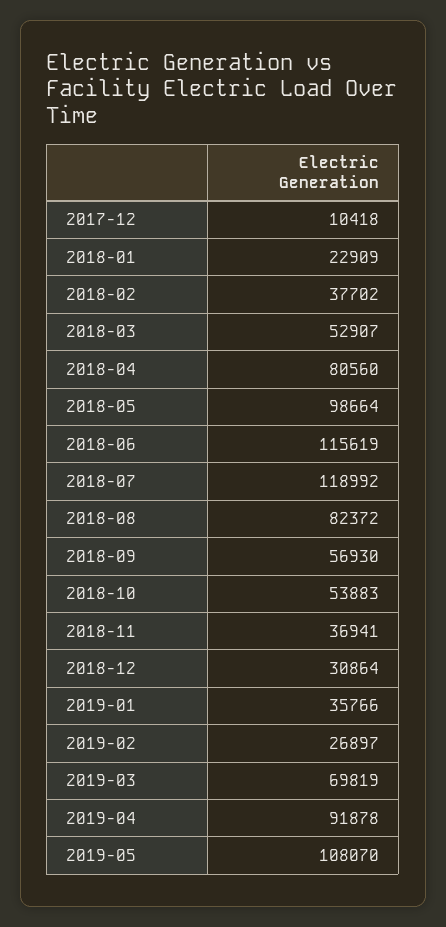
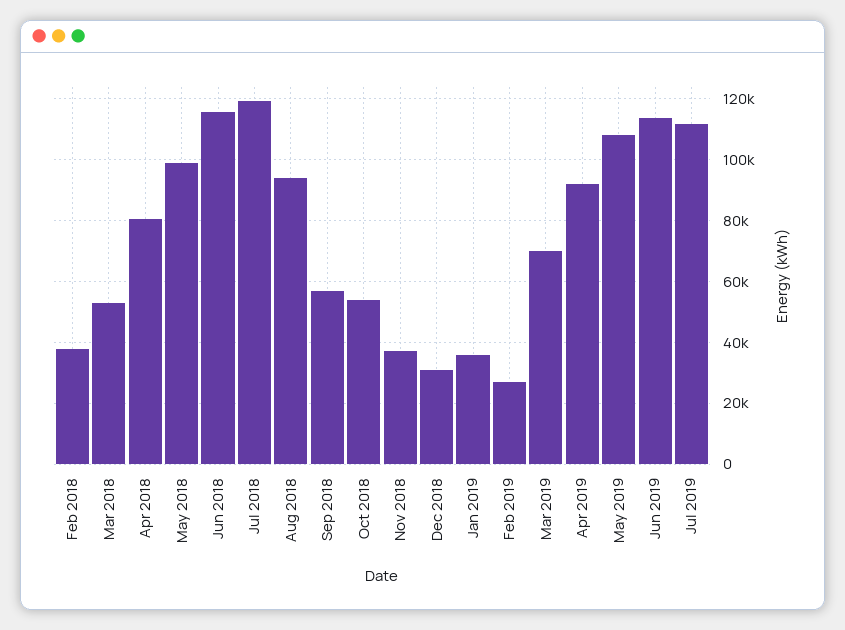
2017-12: 10418 -> none
2018-01: 22909 -> none
2018-08: 82372 -> 94000
Jun 2019: none -> 114000
Jul 2019: none -> 112000

